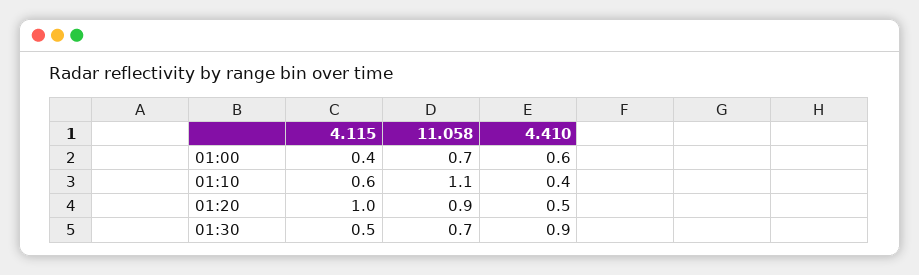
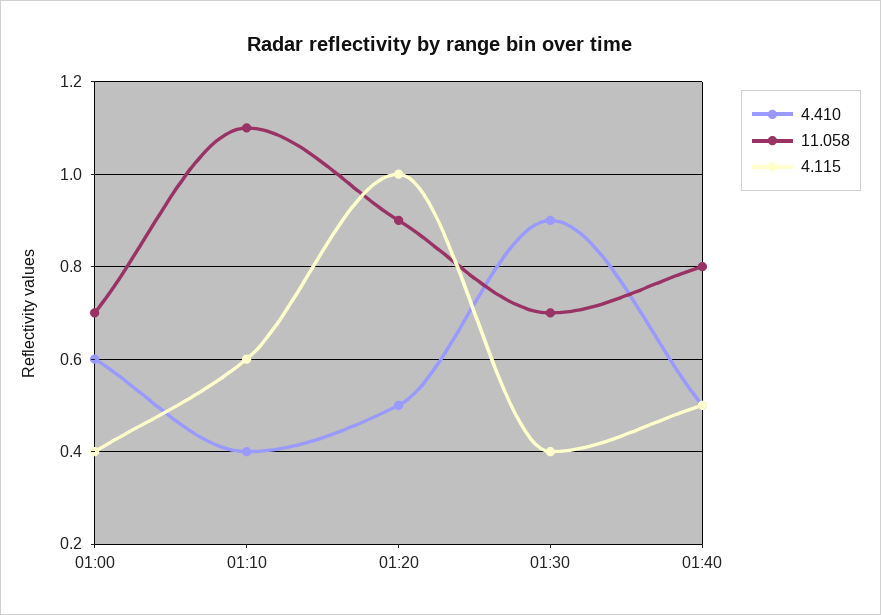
4.115, 01:30: 0.5 -> 0.4
4.410, 01:40: none -> 0.5
11.058, 01:40: none -> 0.8
4.115, 01:40: none -> 0.5

